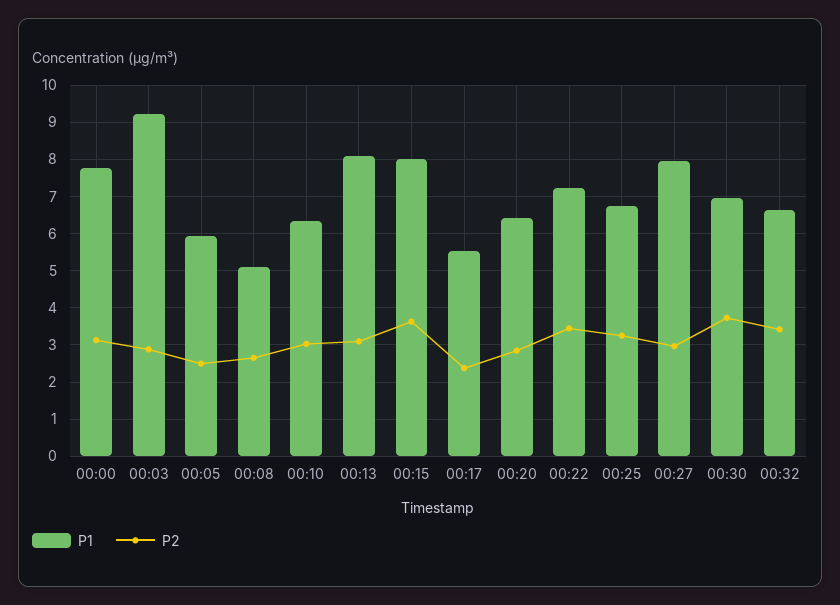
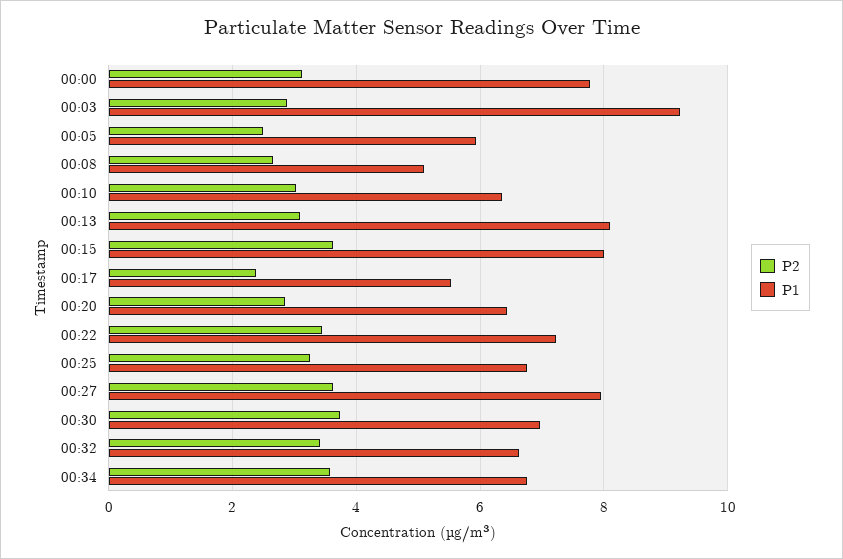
P2, 00:27: 3 -> 3.6
P2, 00:34: none -> 3.6
P1, 00:34: none -> 6.8

